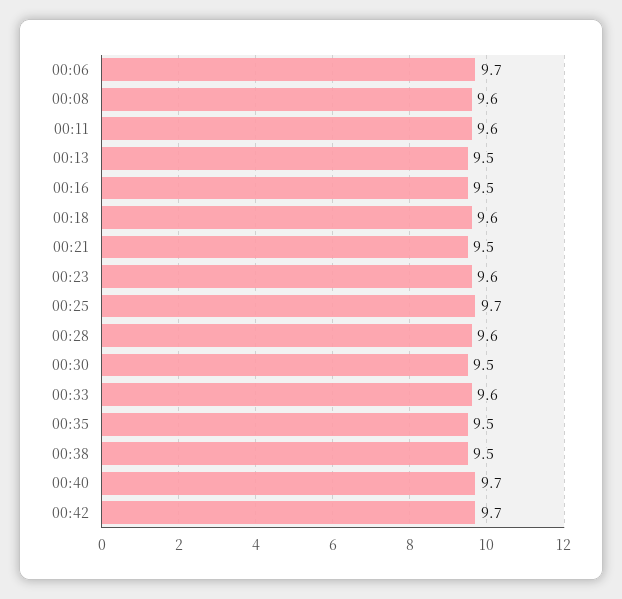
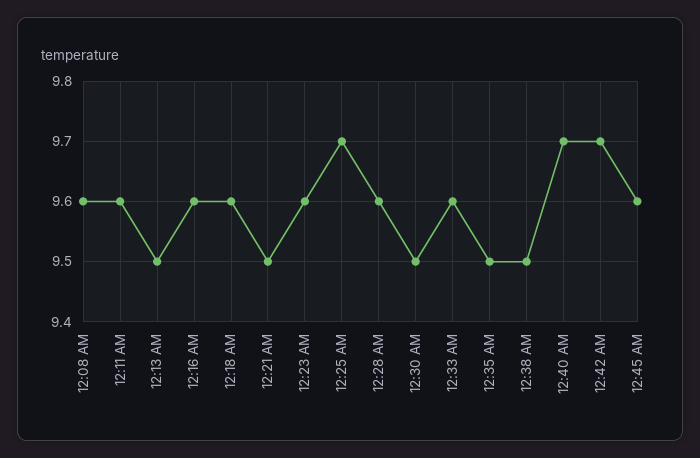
00:06: 9.7 -> none
00:16: 9.5 -> 9.6
12:45 AM: none -> 9.6

